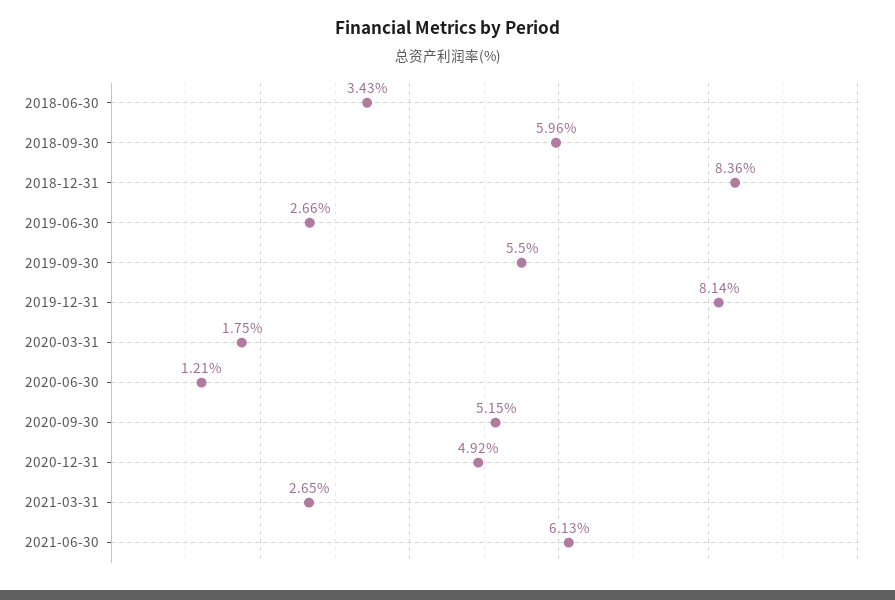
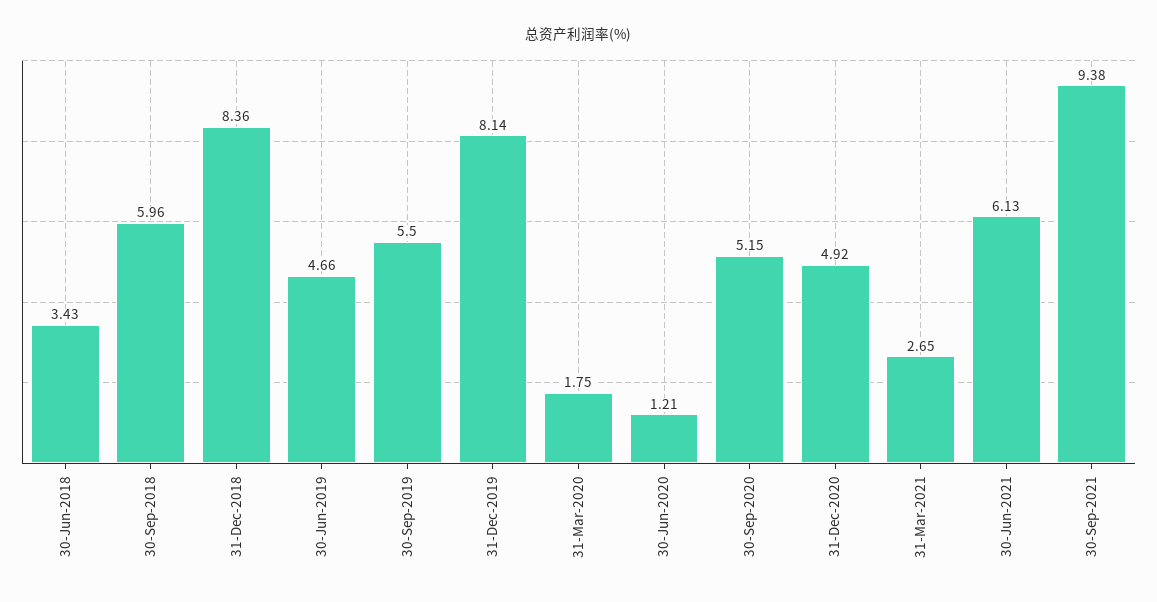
2019-06-30: 2.66 -> 4.66
30-Sep-2021: none -> 9.38

